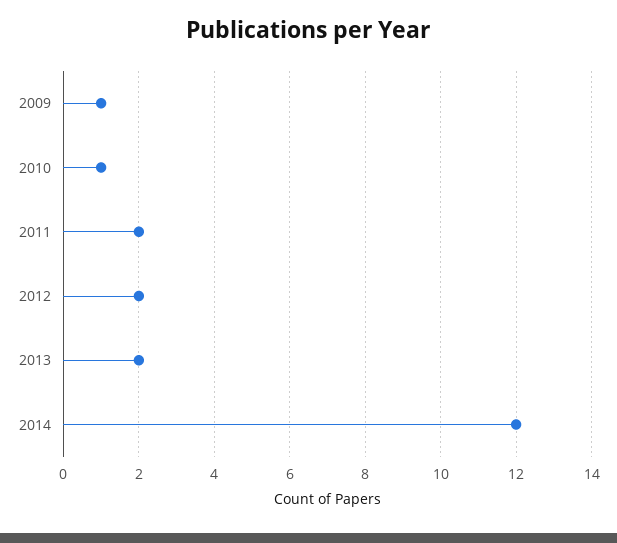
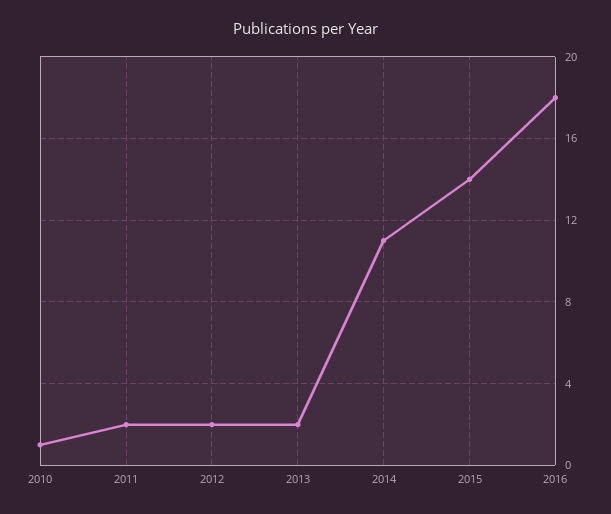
2009: 1 -> none
2014: 12 -> 11
2015: none -> 14
2016: none -> 18

